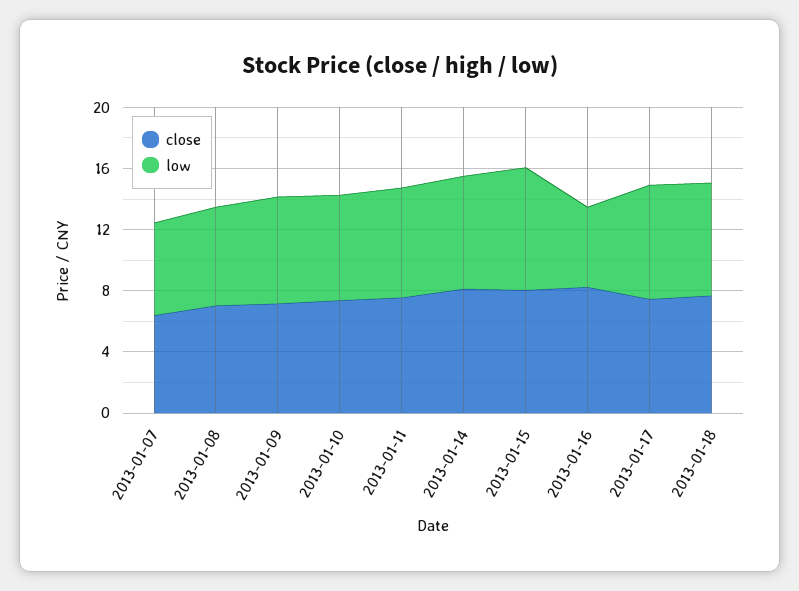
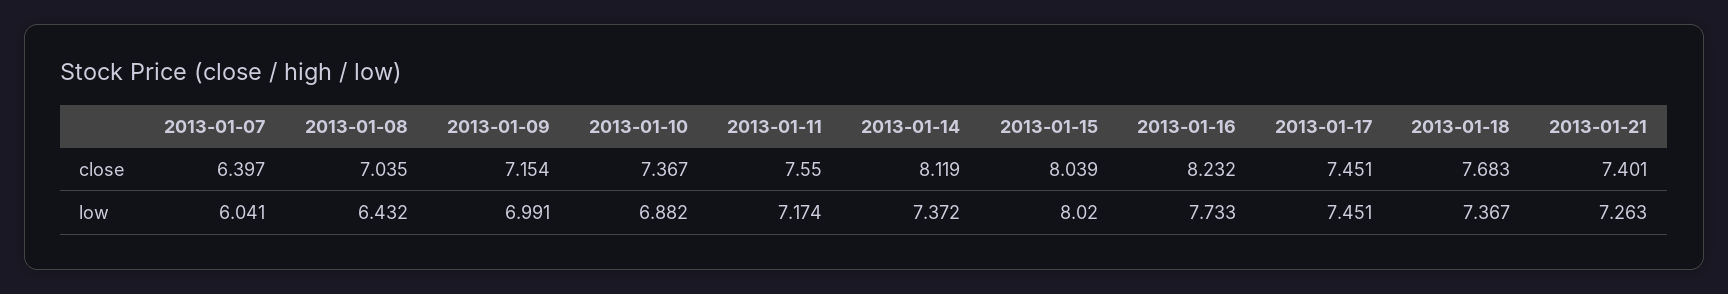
low, 2013-01-16: 5 -> 7.733
close, 2013-01-21: none -> 7.401
low, 2013-01-21: none -> 7.263

